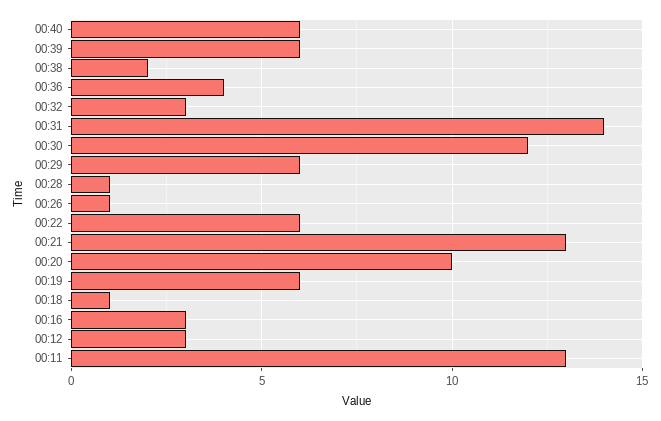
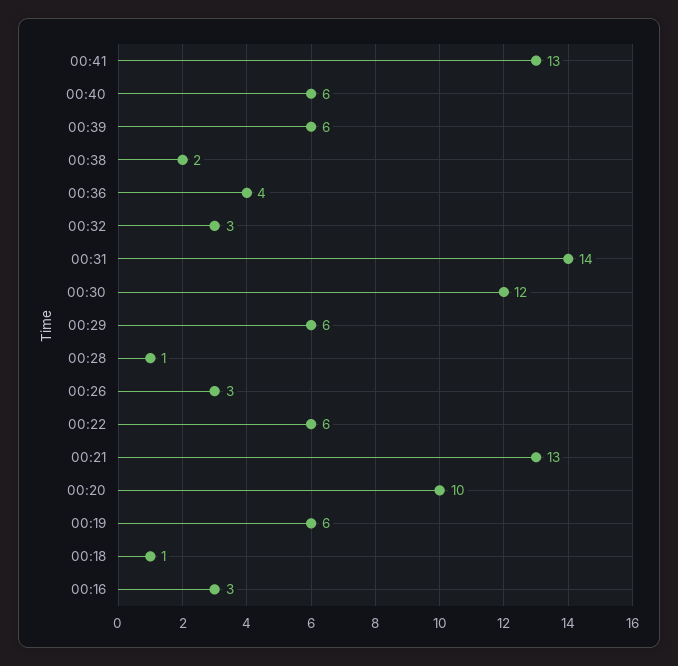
00:26: 1 -> 3
00:12: 3 -> none
00:11: 13 -> none
00:41: none -> 13

